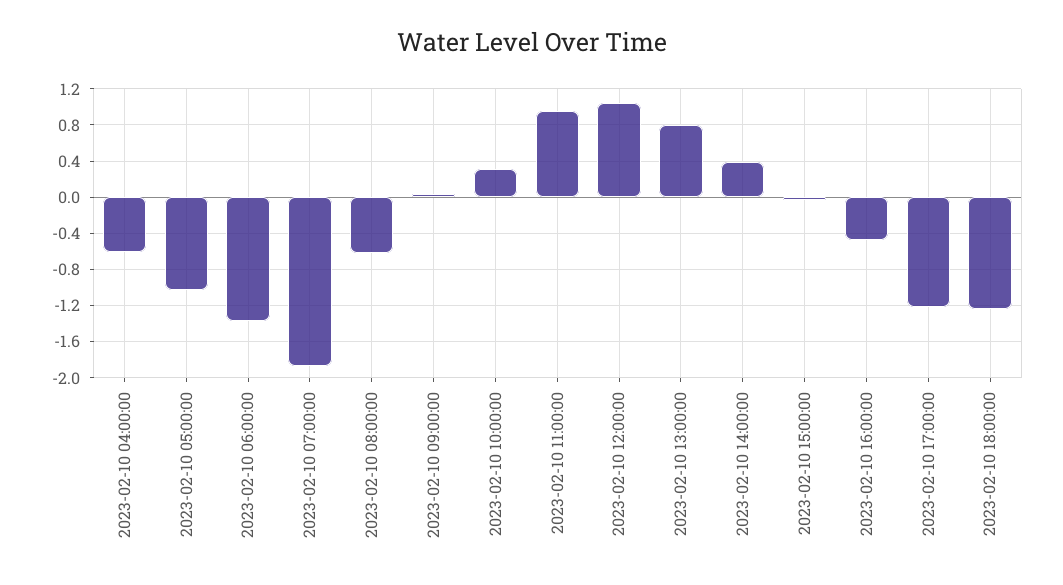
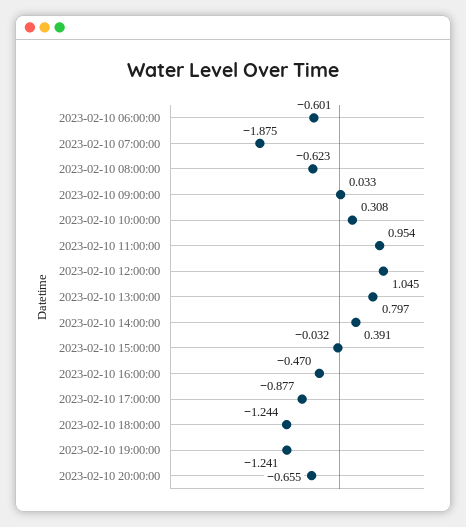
2023-02-10 04:00:00: -0.6 -> none
2023-02-10 05:00:00: -1 -> none
2023-02-10 06:00:00: -1.4 -> -0.601
2023-02-10 17:00:00: -1.2 -> -0.877
2023-02-10 19:00:00: none -> -1.241
2023-02-10 20:00:00: none -> -0.655

